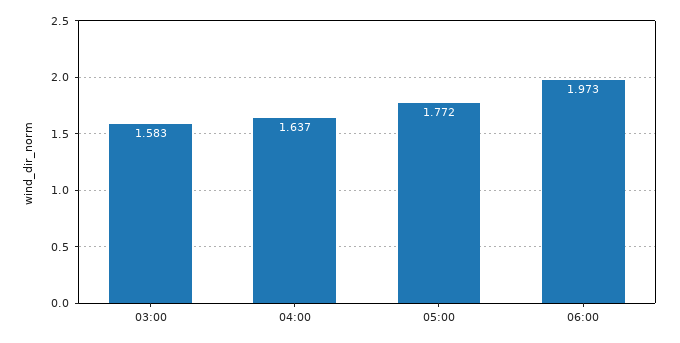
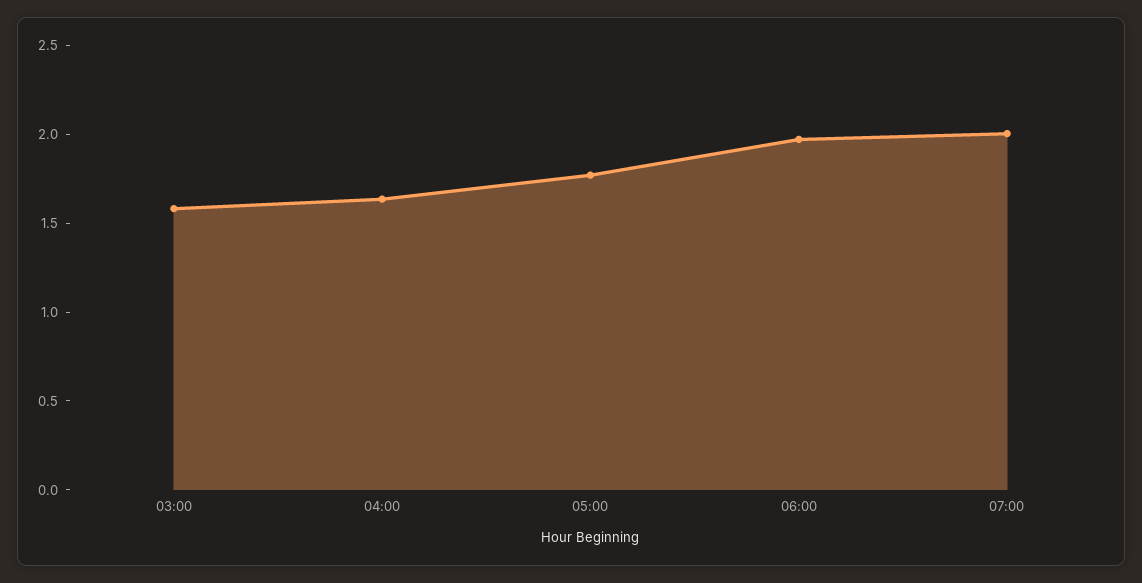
07:00: none -> 2

